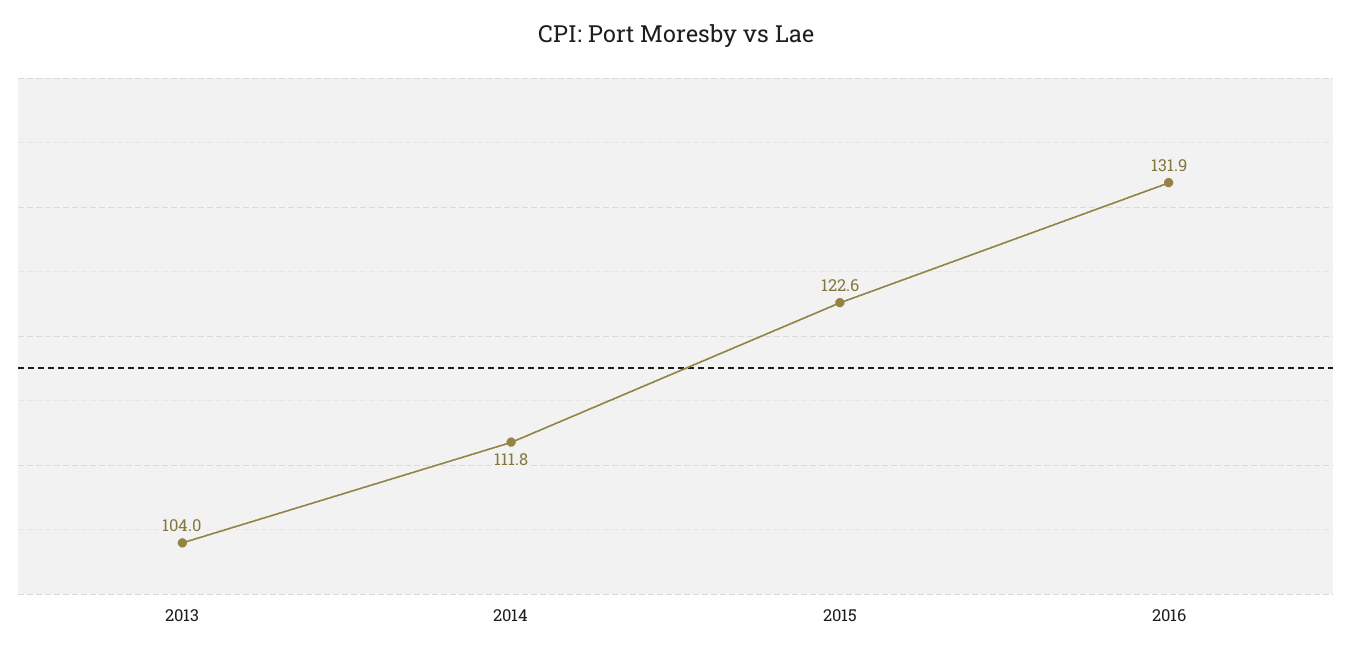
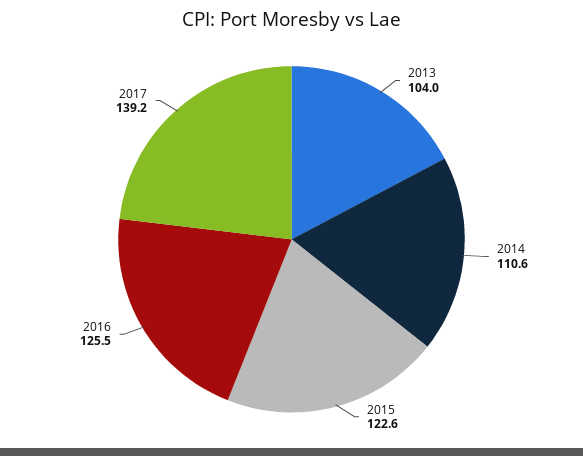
2014: 111.8 -> 110.6
2016: 131.9 -> 125.5
2017: none -> 139.2

